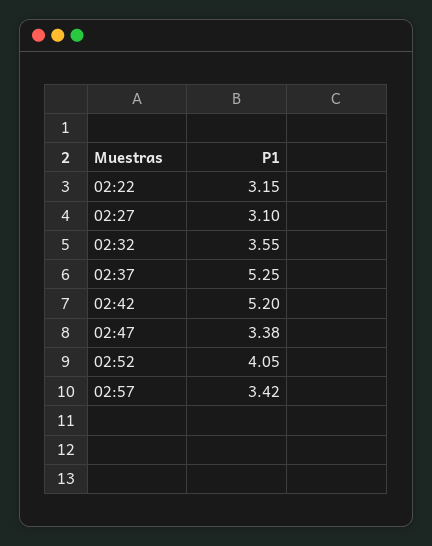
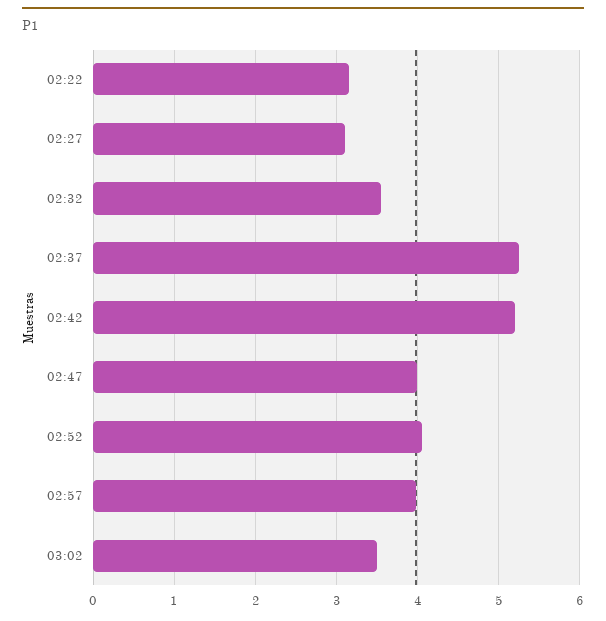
02:47: 3.38 -> 4
02:57: 3.42 -> 4
03:02: none -> 3.5

